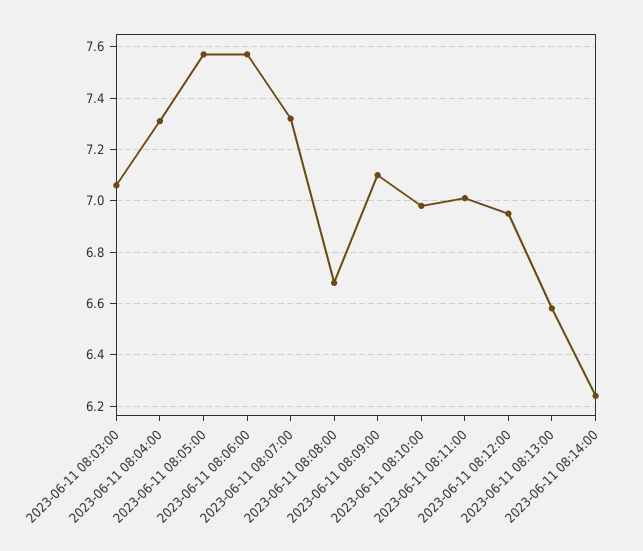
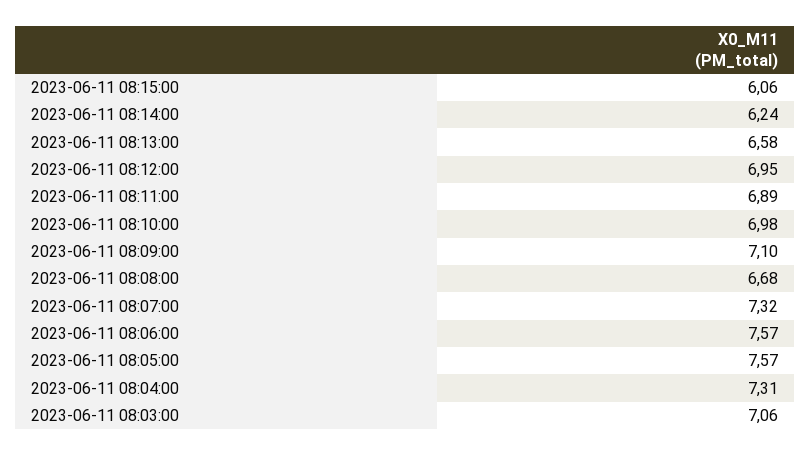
2023-06-11 08:11:00: 7 -> 6.89
2023-06-11 08:15:00: none -> 6.06

